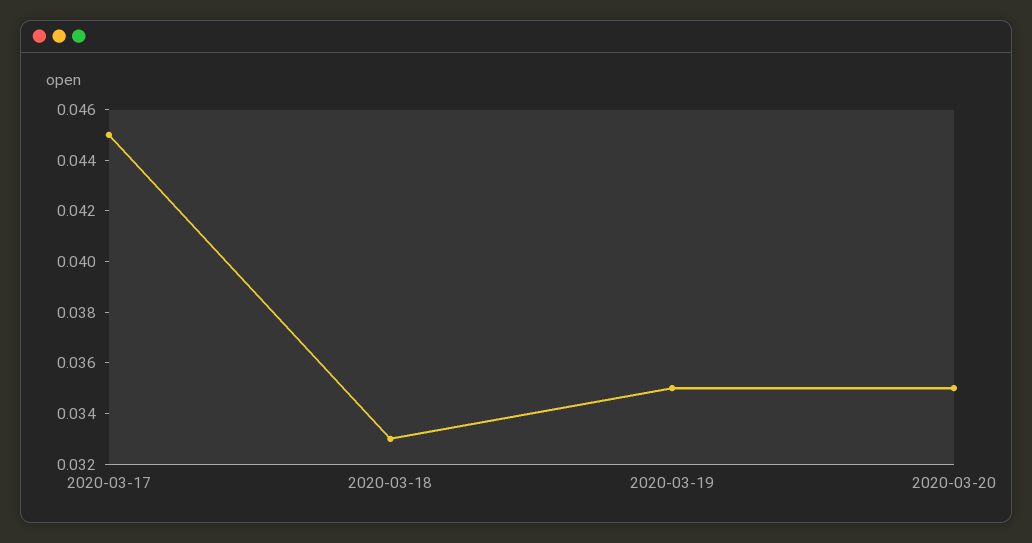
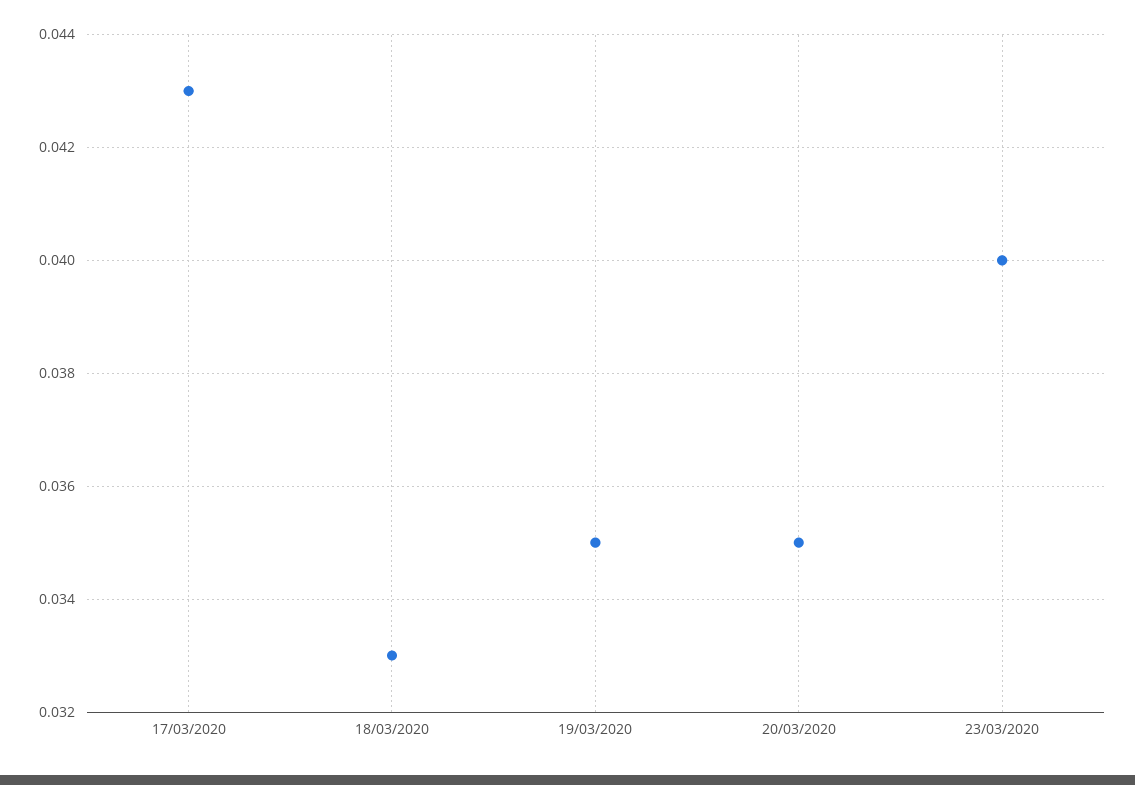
2020-03-17: 0.045 -> 0.043
23/03/2020: none -> 0.04

